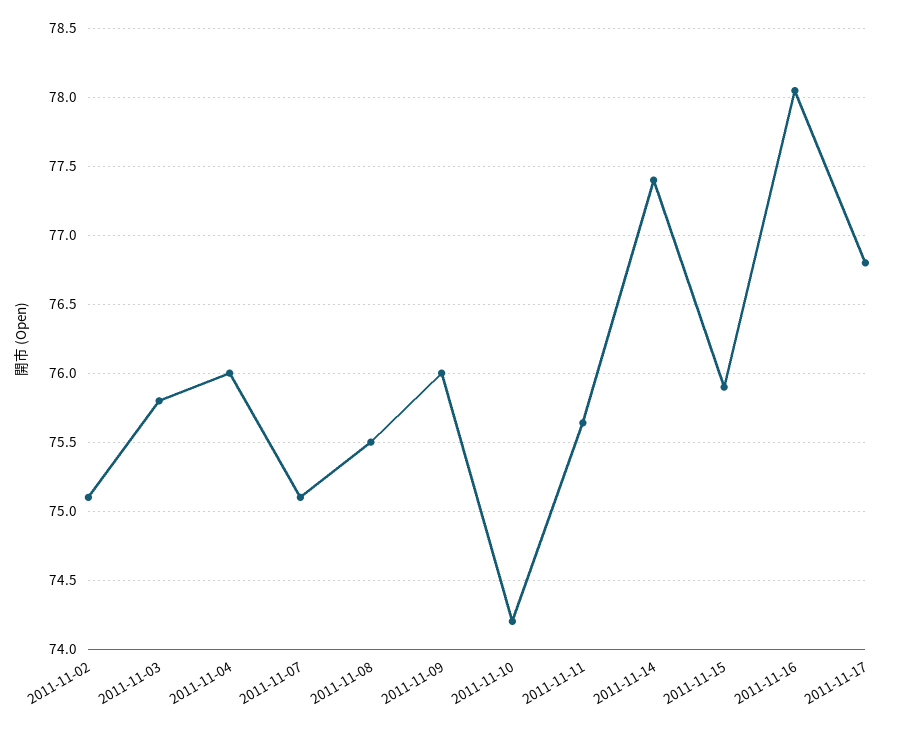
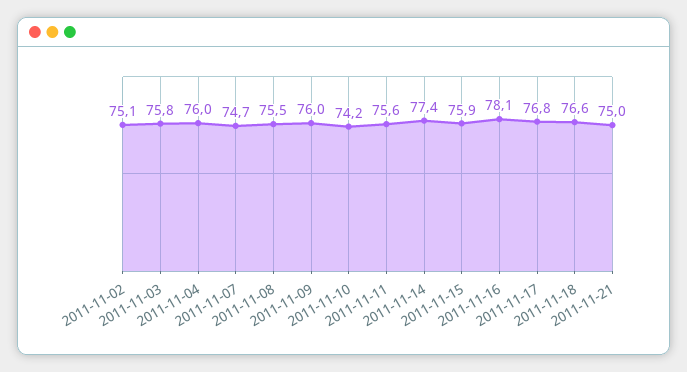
2011-11-07: 75.1 -> 74.7
2011-11-18: none -> 76.6
2011-11-21: none -> 75

